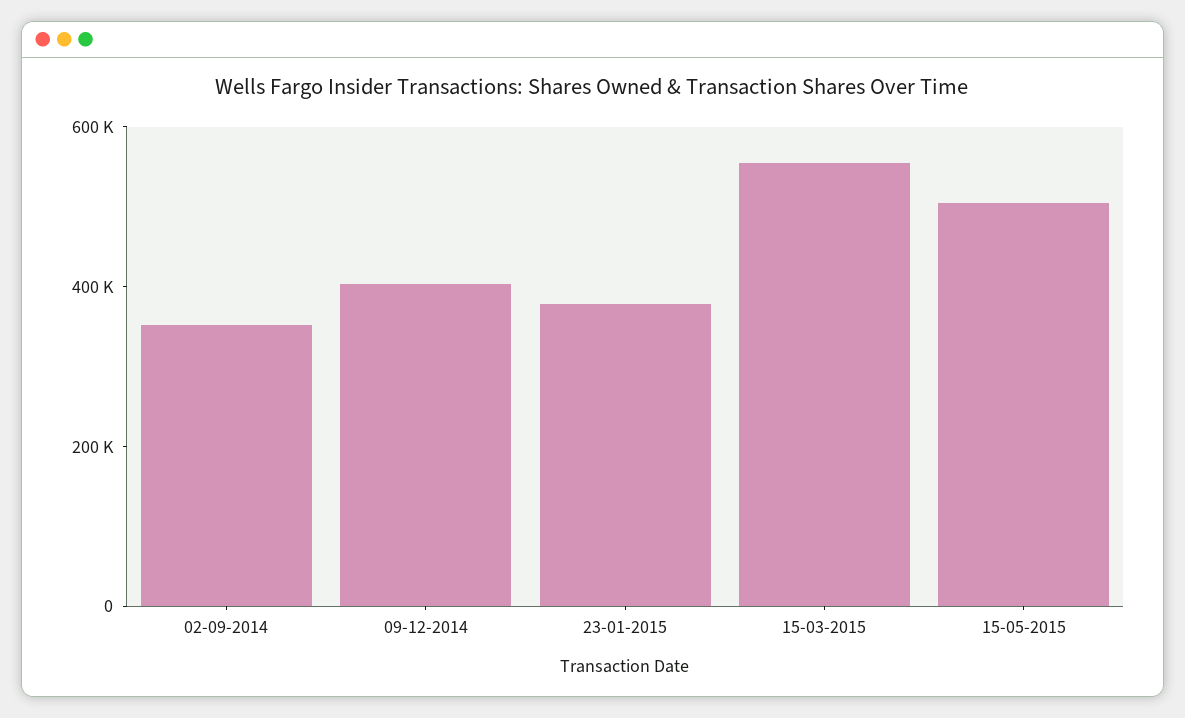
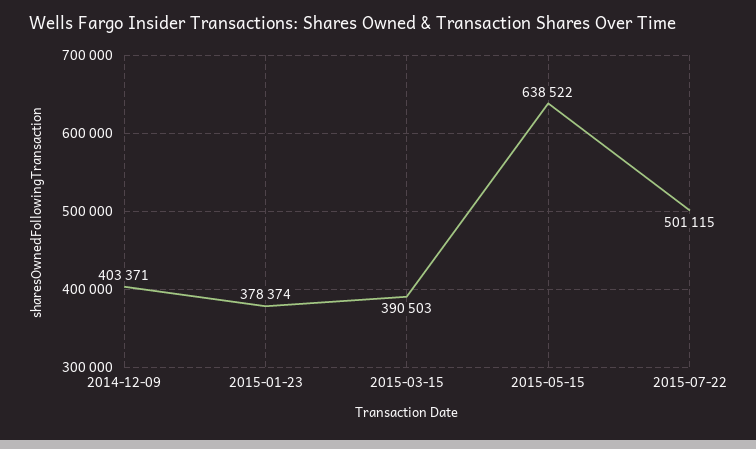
02-09-2014: 350000 -> none
15-03-2015: 550000 -> 390503
15-05-2015: 500000 -> 638522
2015-07-22: none -> 501115

